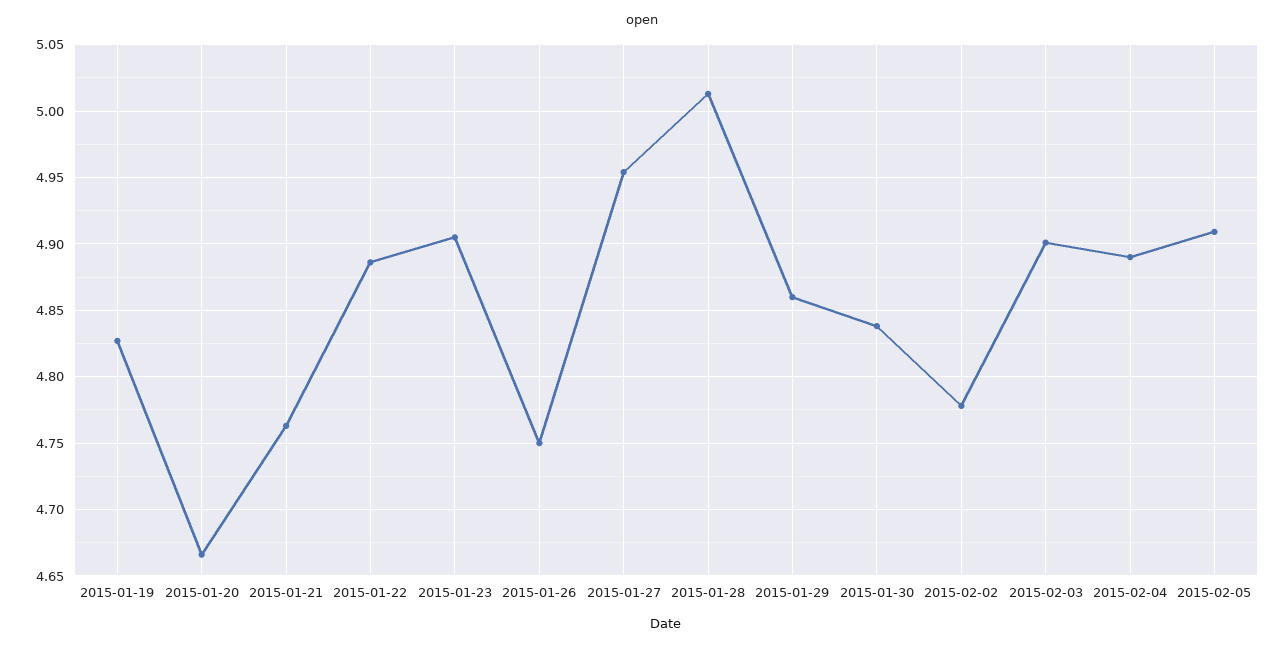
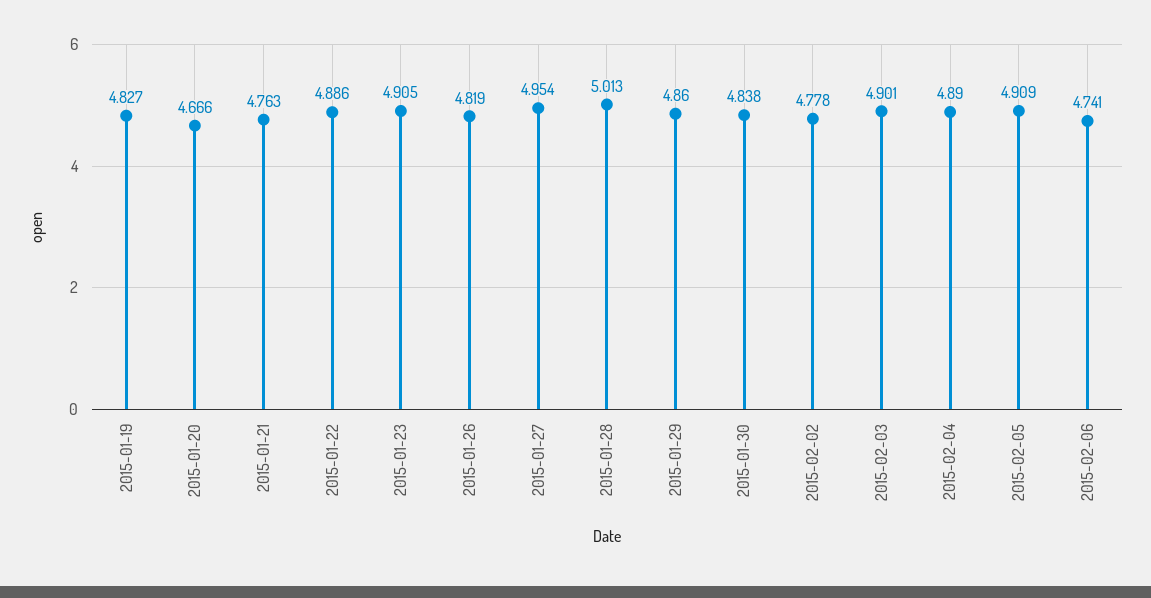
2015-01-26: 4.75 -> 4.819
2015-02-06: none -> 4.741

